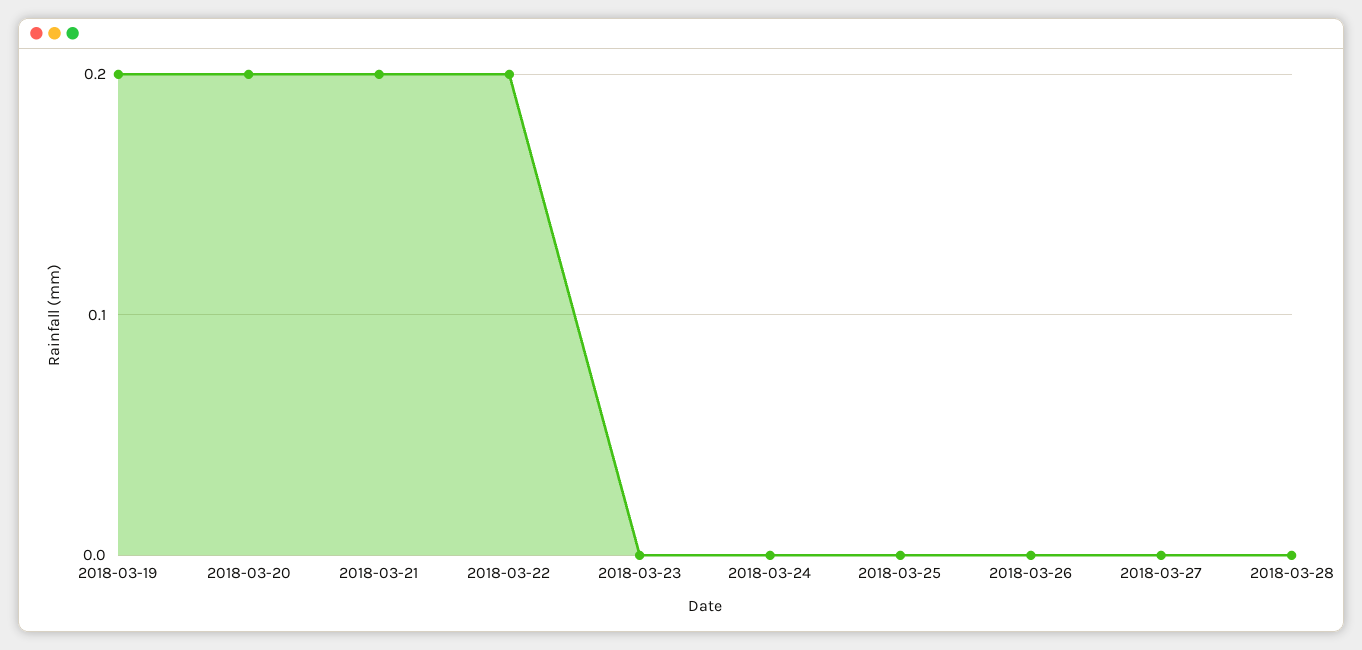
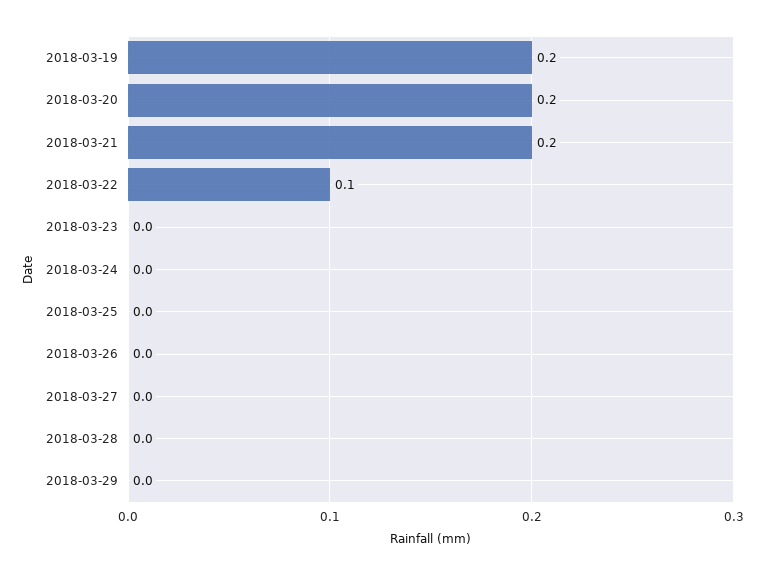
2018-03-22: 0.2 -> 0.1
2018-03-29: none -> 0

